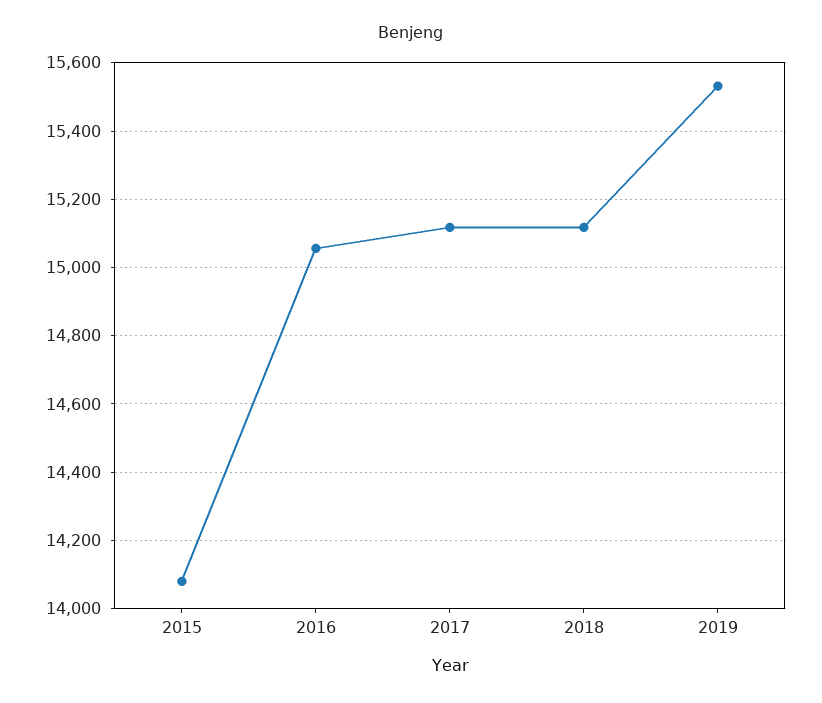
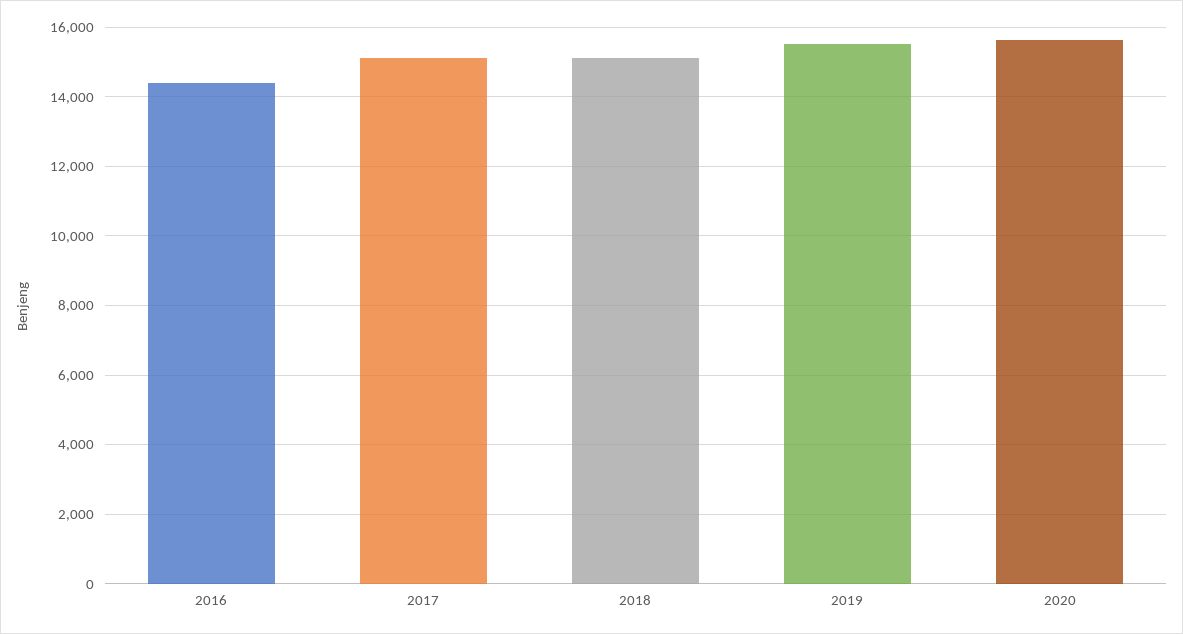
2015: 14080 -> none
2016: 15060 -> 14400
2020: none -> 15600

